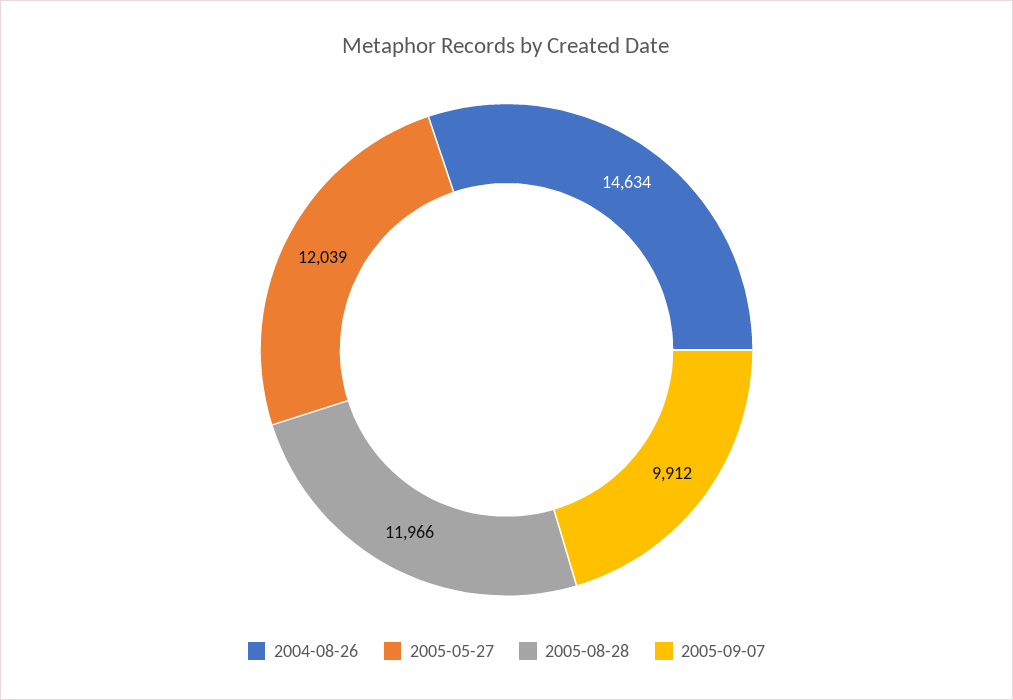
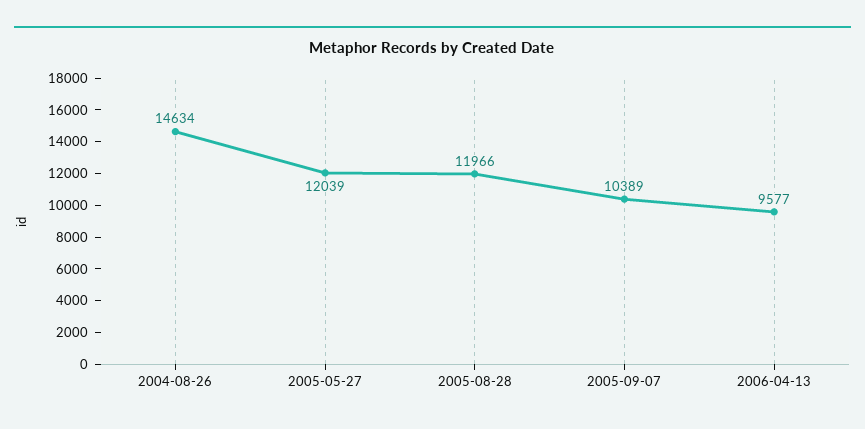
2005-09-07: 9912 -> 10389
2006-04-13: none -> 9577

